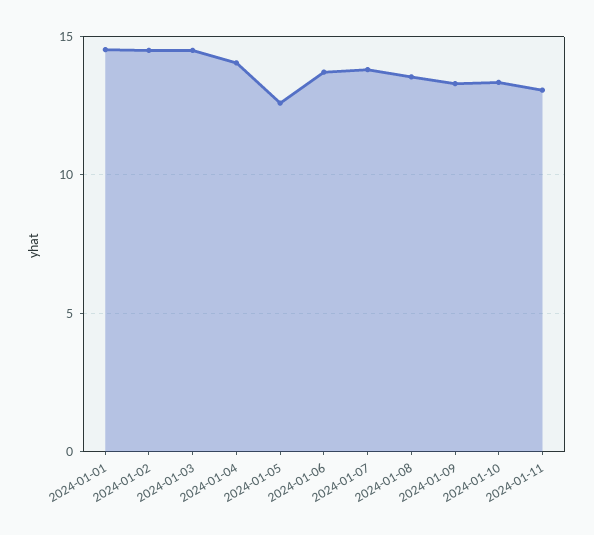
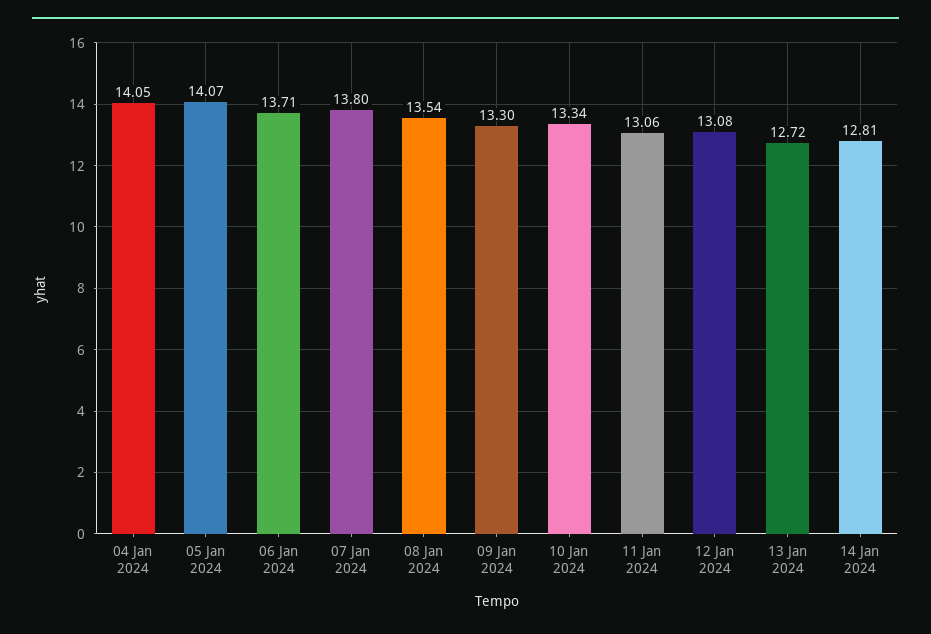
2024-01-01: 14.5 -> none
2024-01-02: 14.5 -> none
2024-01-03: 14.5 -> none
2024-01-05: 12.5 -> 14.07
12 Jan 2024: none -> 13.08
13 Jan 2024: none -> 12.72
14 Jan 2024: none -> 12.81

